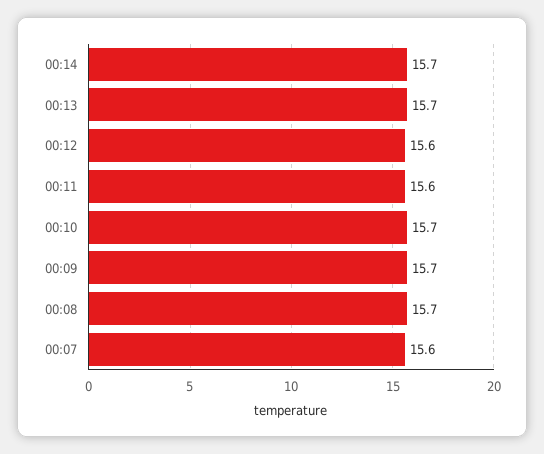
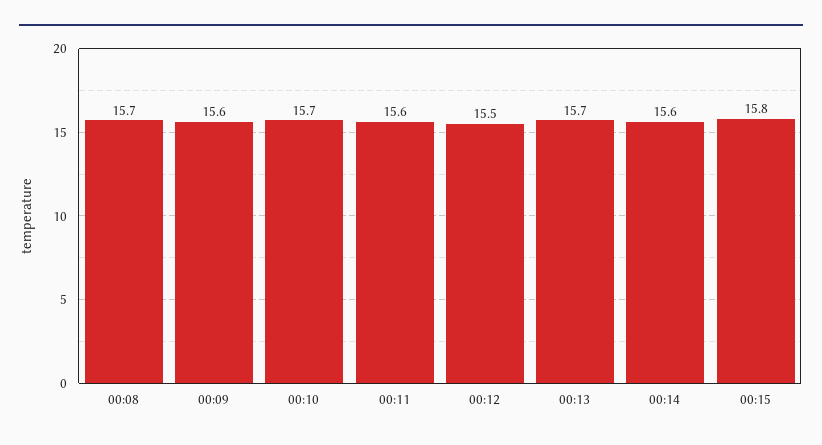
00:14: 15.7 -> 15.6
00:12: 15.6 -> 15.5
00:09: 15.7 -> 15.6
00:07: 15.6 -> none
00:15: none -> 15.8

